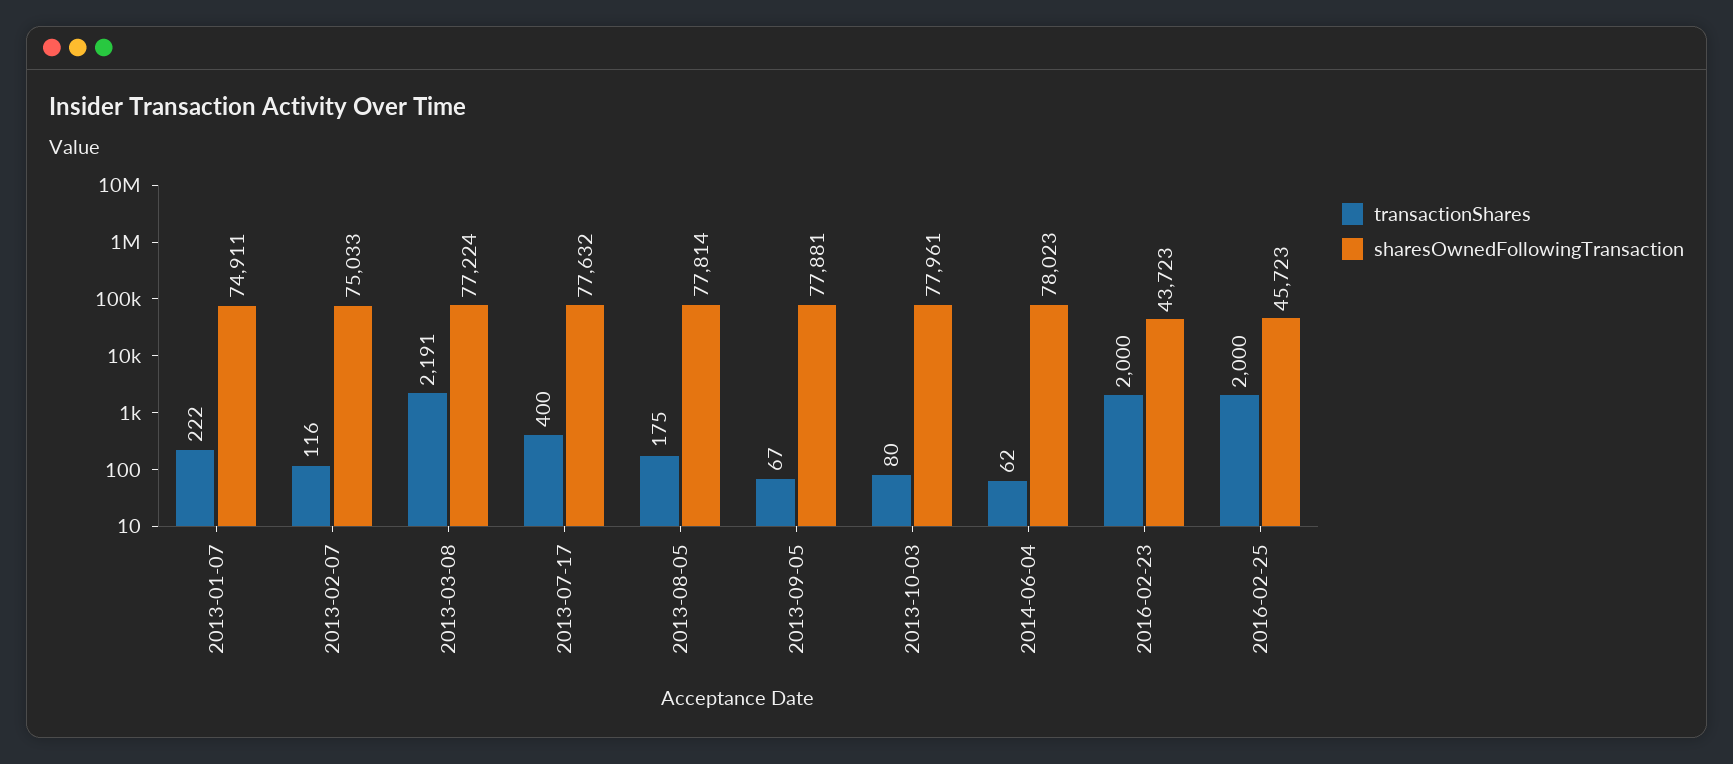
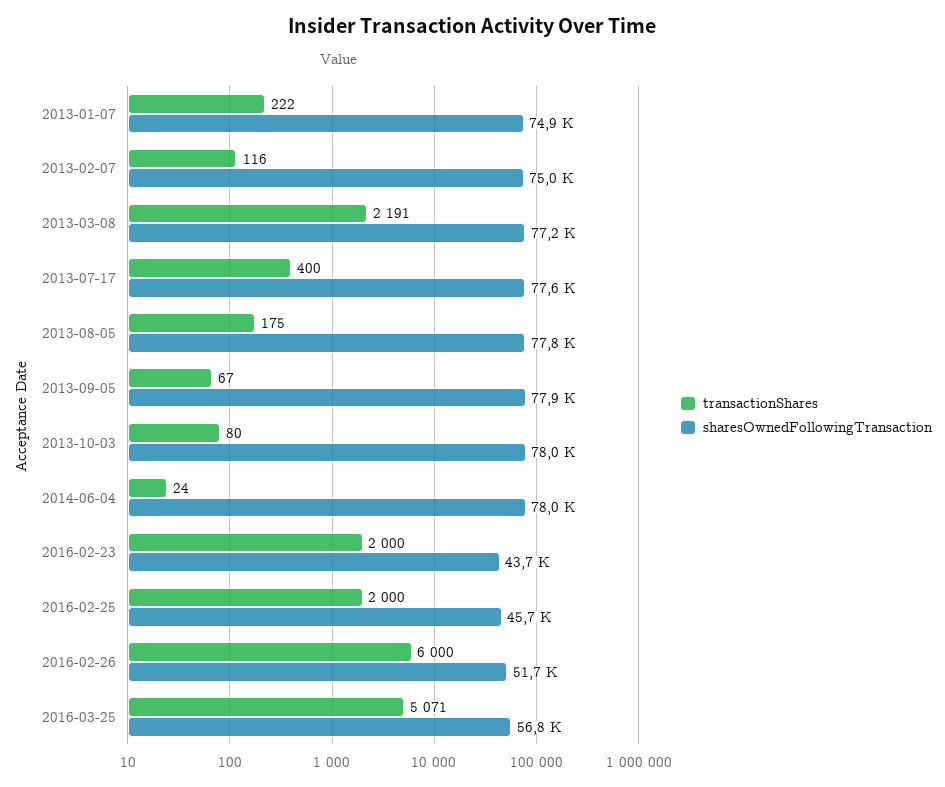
transactionShares, 2014-06-04: 62 -> 24
transactionShares, 2016-02-26: none -> 6000
sharesOwnedFollowingTransaction, 2016-02-26: none -> 51700
transactionShares, 2016-03-25: none -> 5071
sharesOwnedFollowingTransaction, 2016-03-25: none -> 56800

